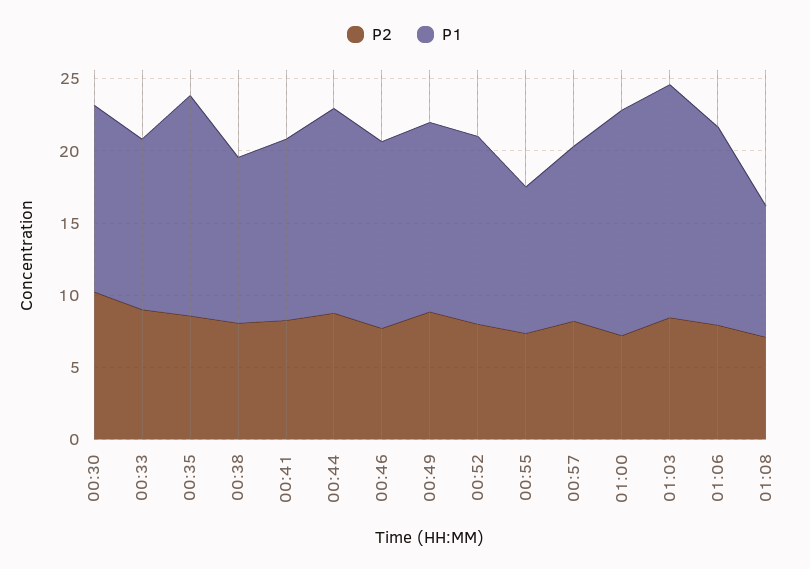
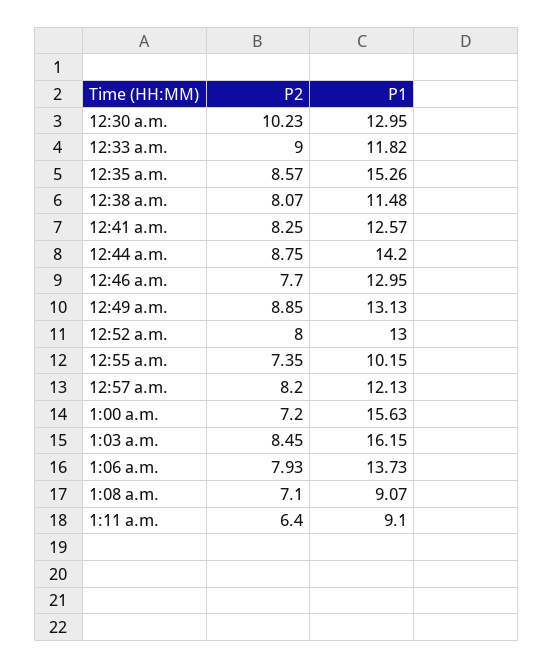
P2, 1:11 a.m.: none -> 6.4
P1, 1:11 a.m.: none -> 9.1

